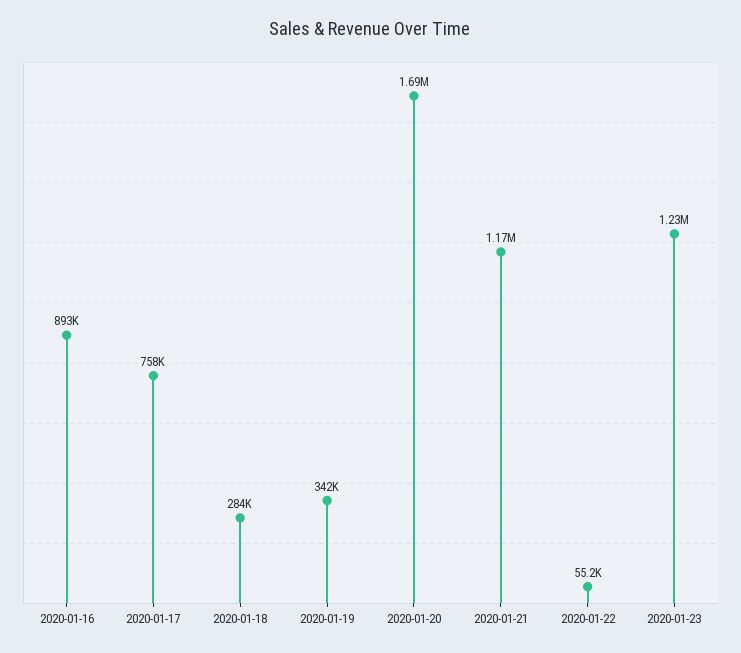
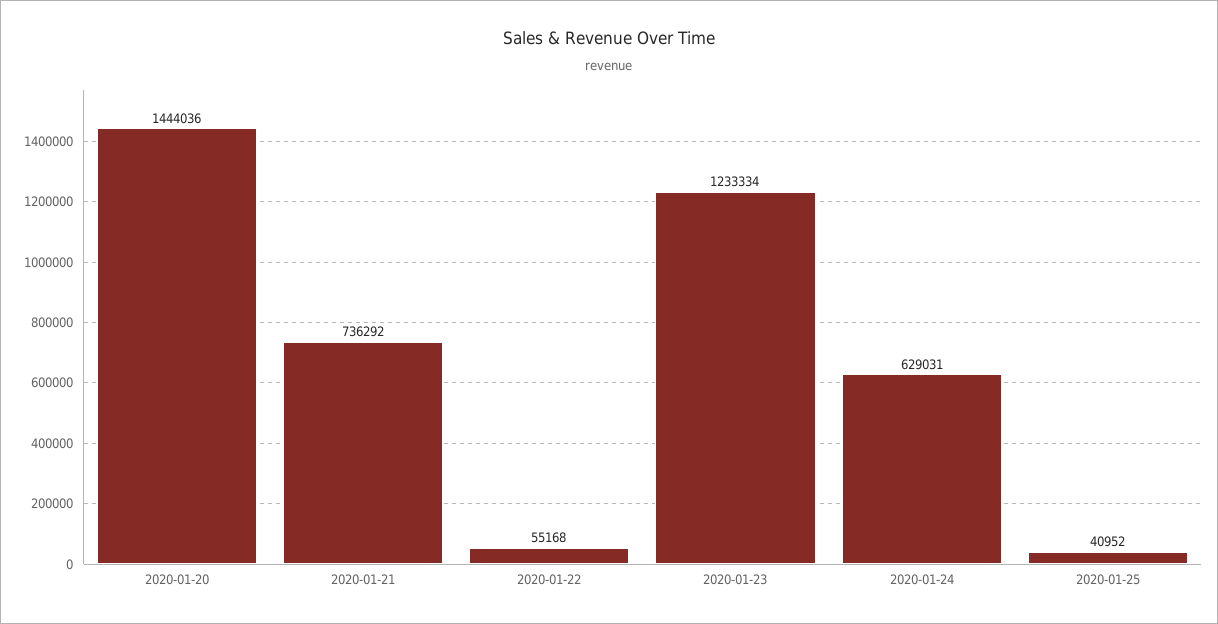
2020-01-16: 893000 -> none
2020-01-17: 758000 -> none
2020-01-18: 284000 -> none
2020-01-19: 342000 -> none
2020-01-20: 1690000 -> 1444036
2020-01-21: 1170000 -> 736292
2020-01-24: none -> 629031
2020-01-25: none -> 40952

